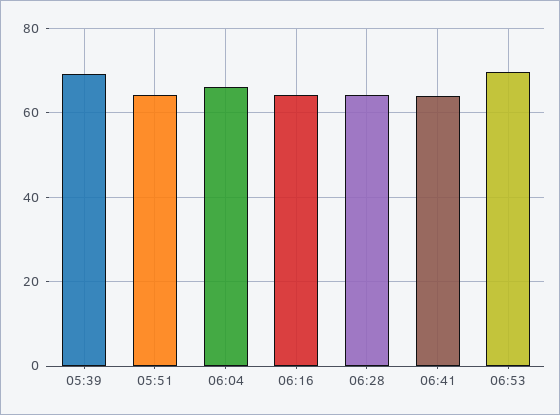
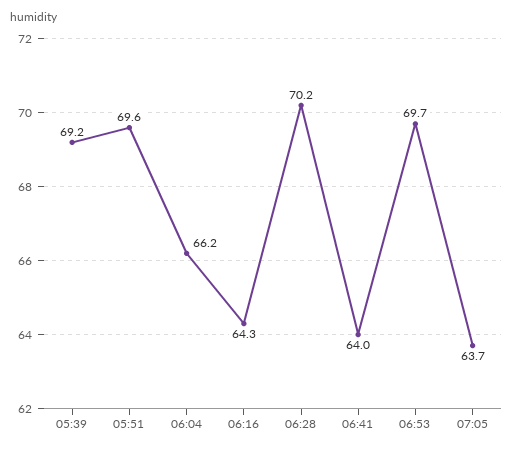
05:51: 64 -> 69.6
06:28: 64 -> 70.2
07:05: none -> 63.7

